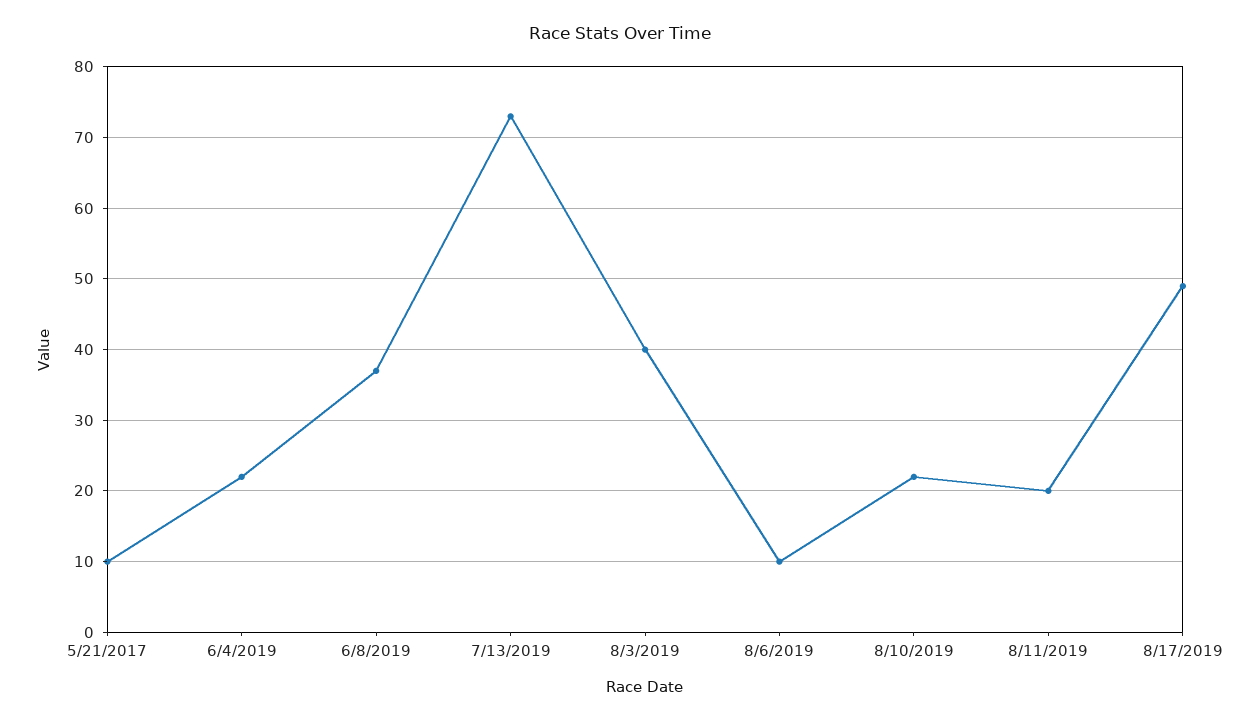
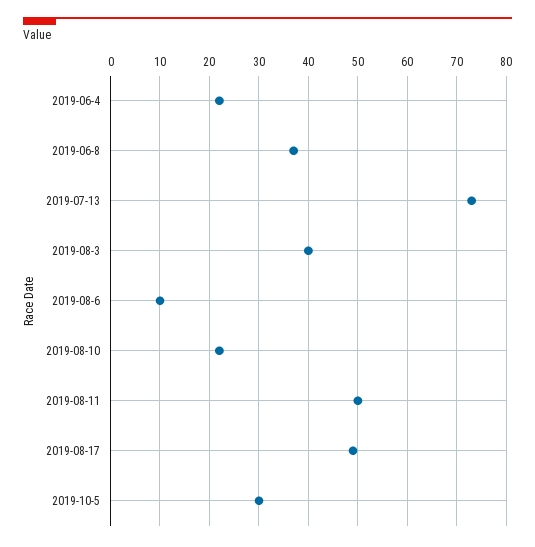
5/21/2017: 10 -> none
8/11/2019: 20 -> 50
2019-10-5: none -> 30

